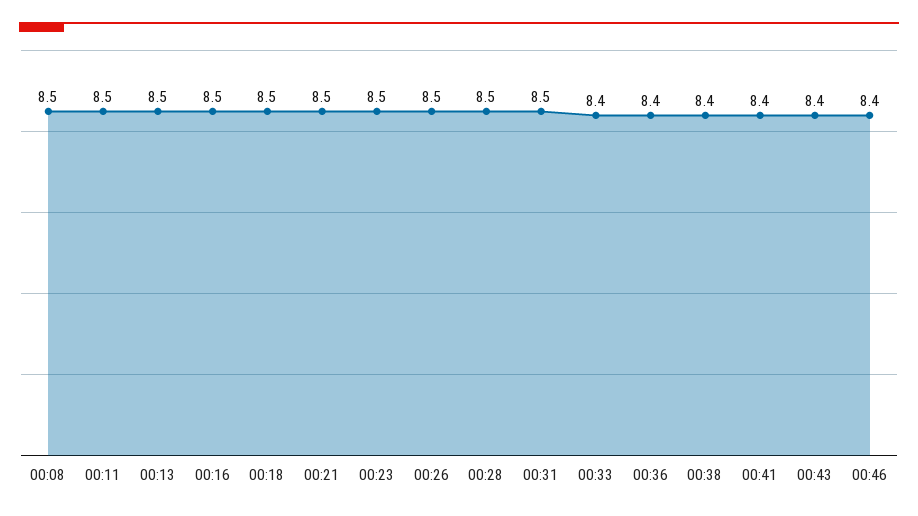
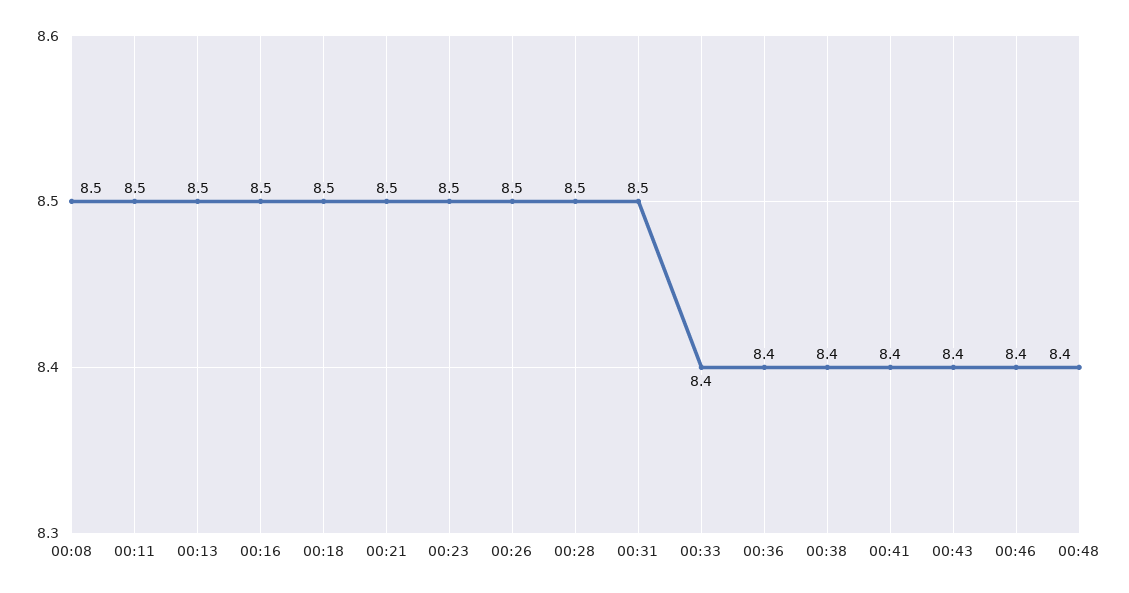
00:48: none -> 8.4

